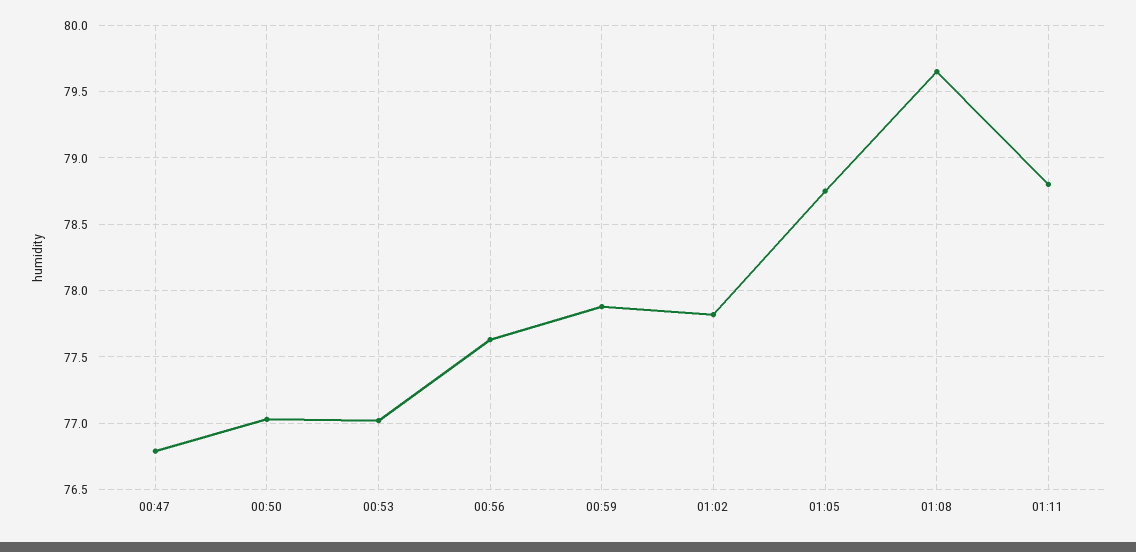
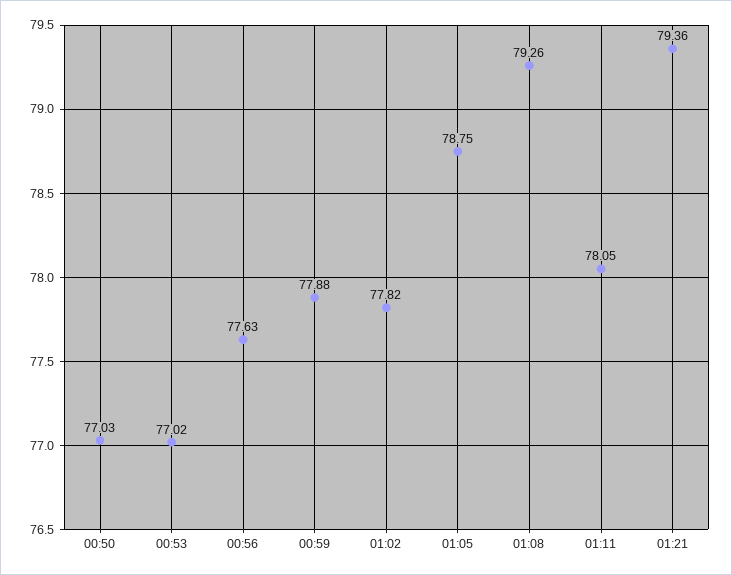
00:47: 76.8 -> none
01:08: 79.65 -> 79.26
01:11: 78.8 -> 78.05
01:21: none -> 79.36

